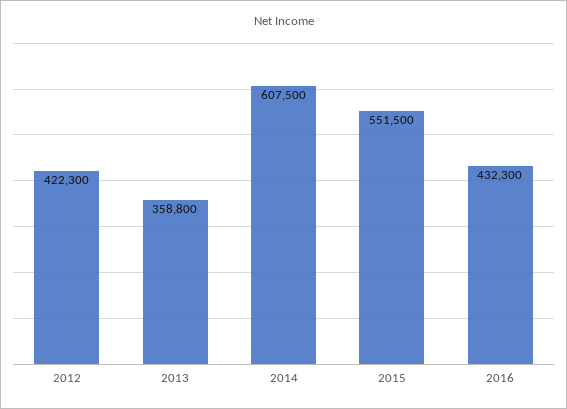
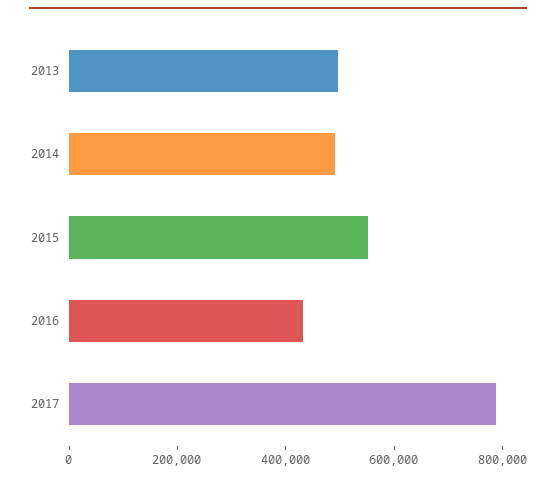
2012: 422300 -> none
2013: 358800 -> 500000
2014: 607500 -> 500000
2017: none -> 800000

